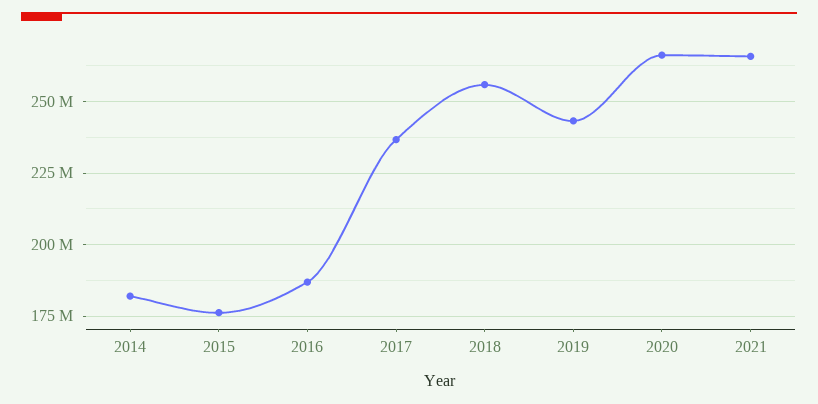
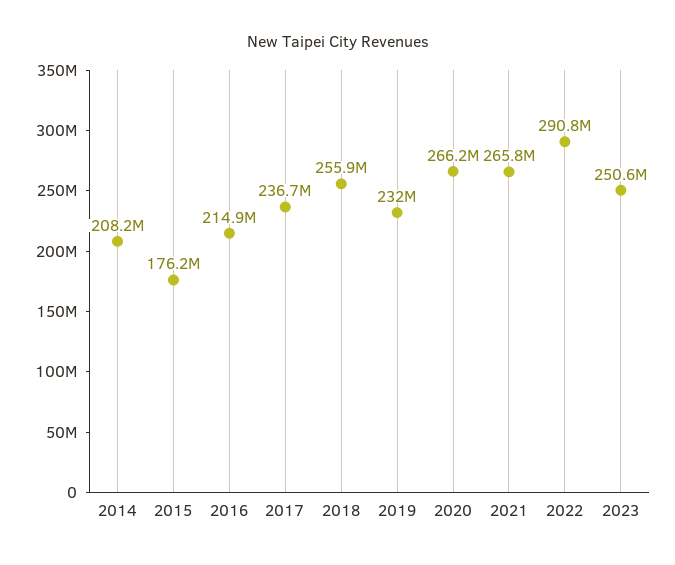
2014: 182500000 -> 208200000
2016: 187500000 -> 214900000
2019: 242500000 -> 232000000
2022: none -> 290800000
2023: none -> 250600000

